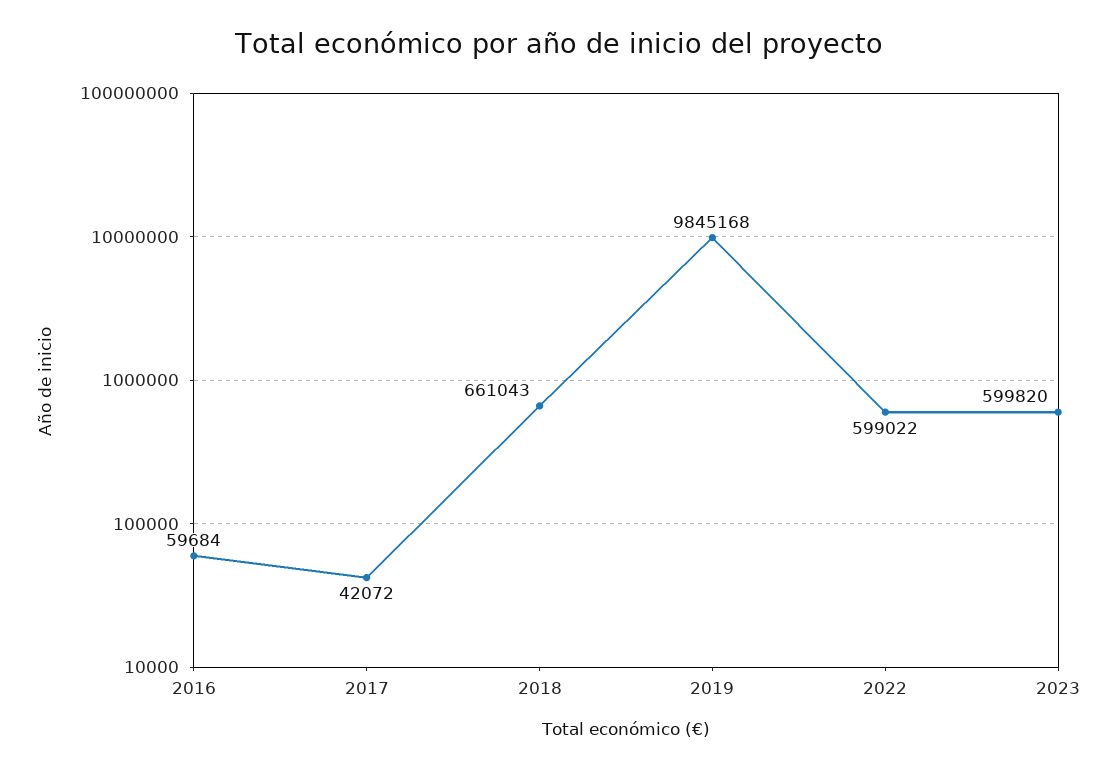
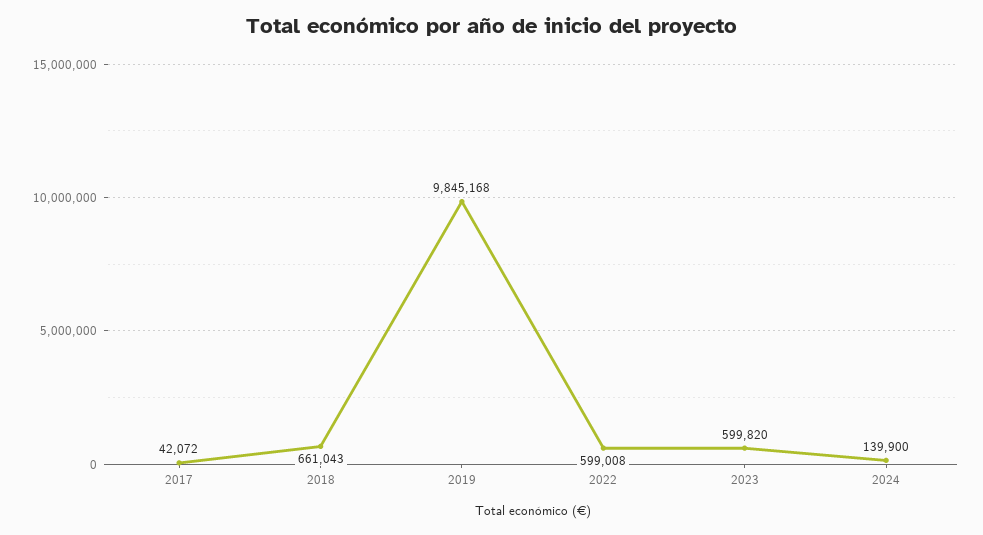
2016: 59684 -> none
2022: 599022 -> 599008
2024: none -> 139900

